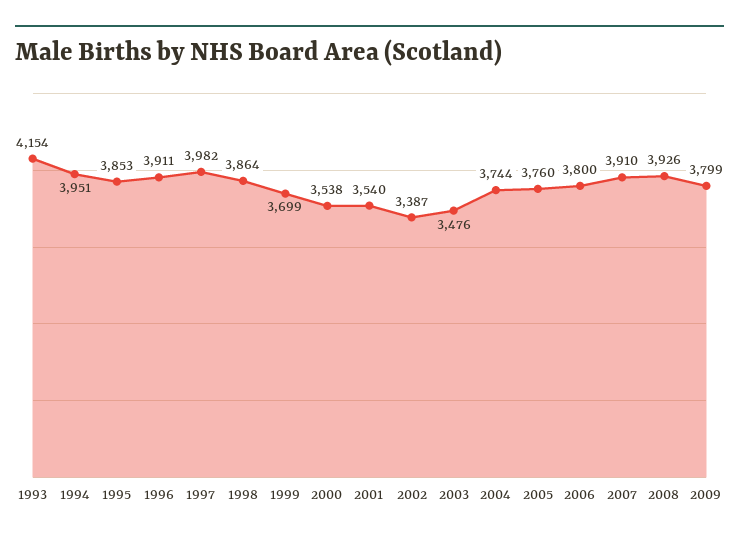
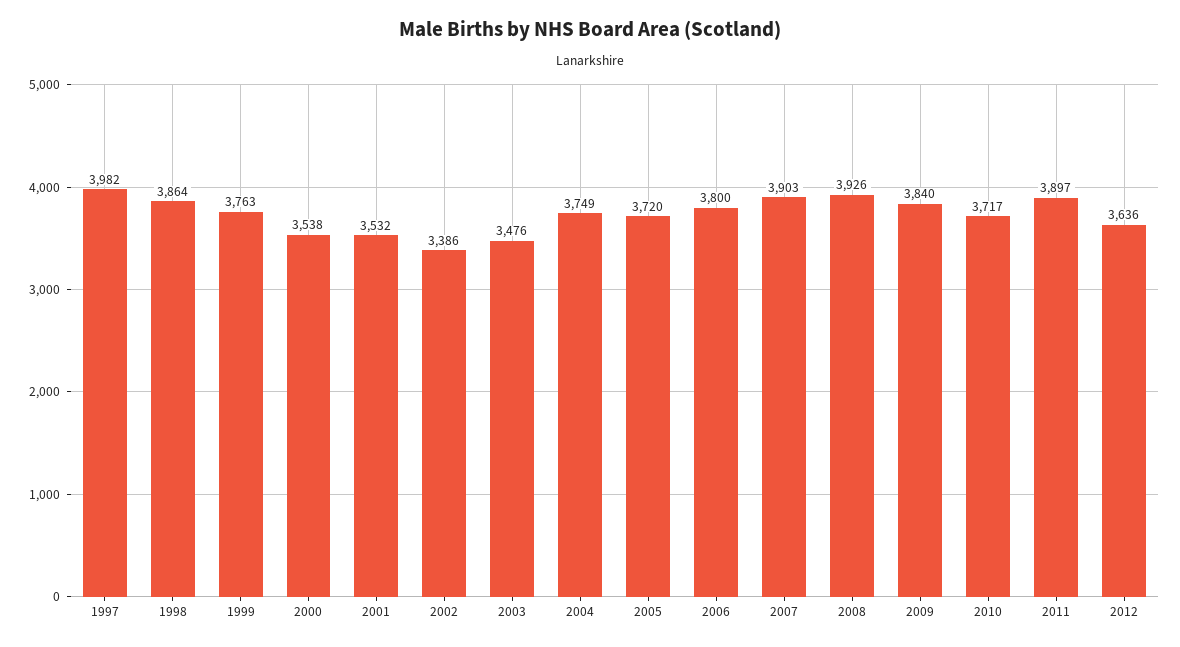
1993: 4154 -> none
1994: 3951 -> none
1995: 3853 -> none
1996: 3911 -> none
1999: 3699 -> 3763
2001: 3540 -> 3532
2002: 3387 -> 3386
2004: 3744 -> 3749
2005: 3760 -> 3720
2007: 3910 -> 3903
2009: 3799 -> 3840
2010: none -> 3717
2011: none -> 3897
2012: none -> 3636

